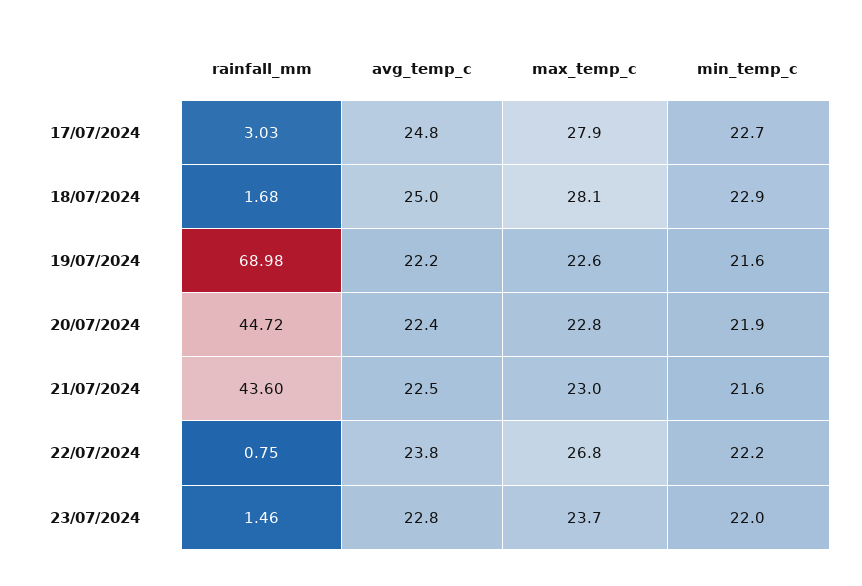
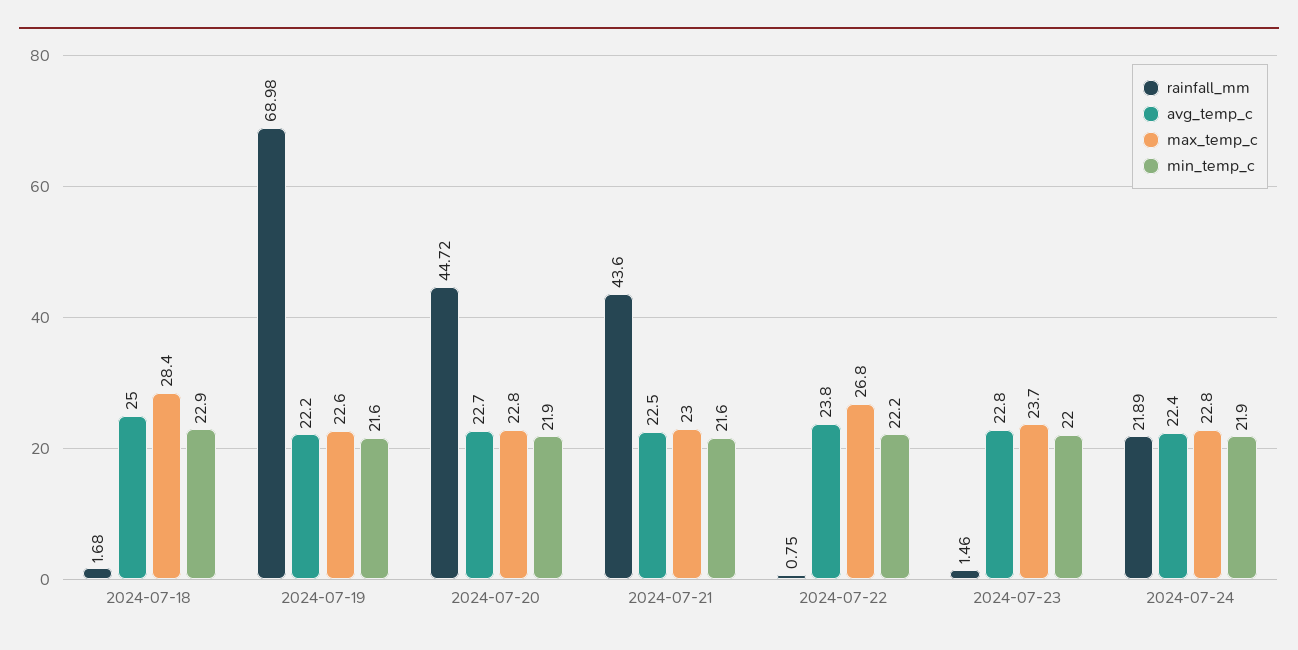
rainfall_mm, 17/07/2024: 3.03 -> none
avg_temp_c, 17/07/2024: 24.8 -> none
max_temp_c, 17/07/2024: 27.9 -> none
min_temp_c, 17/07/2024: 22.7 -> none
max_temp_c, 18/07/2024: 28.1 -> 28.4
avg_temp_c, 20/07/2024: 22.4 -> 22.7
rainfall_mm, 2024-07-24: none -> 21.89
avg_temp_c, 2024-07-24: none -> 22.4
max_temp_c, 2024-07-24: none -> 22.8
min_temp_c, 2024-07-24: none -> 21.9

